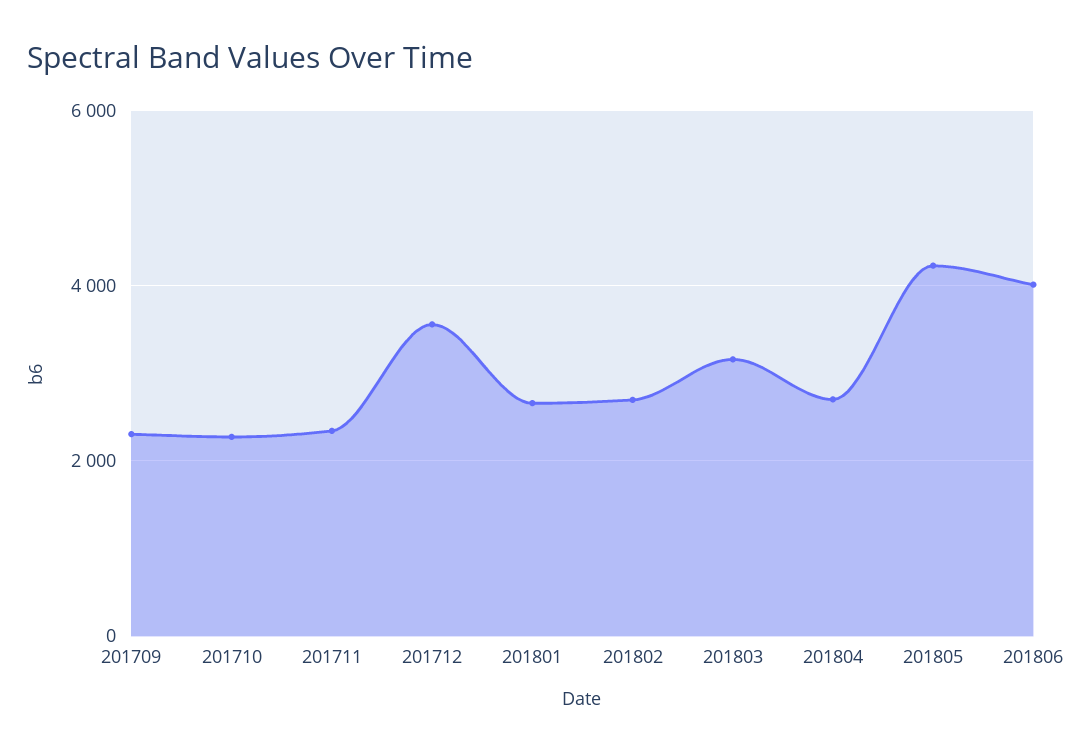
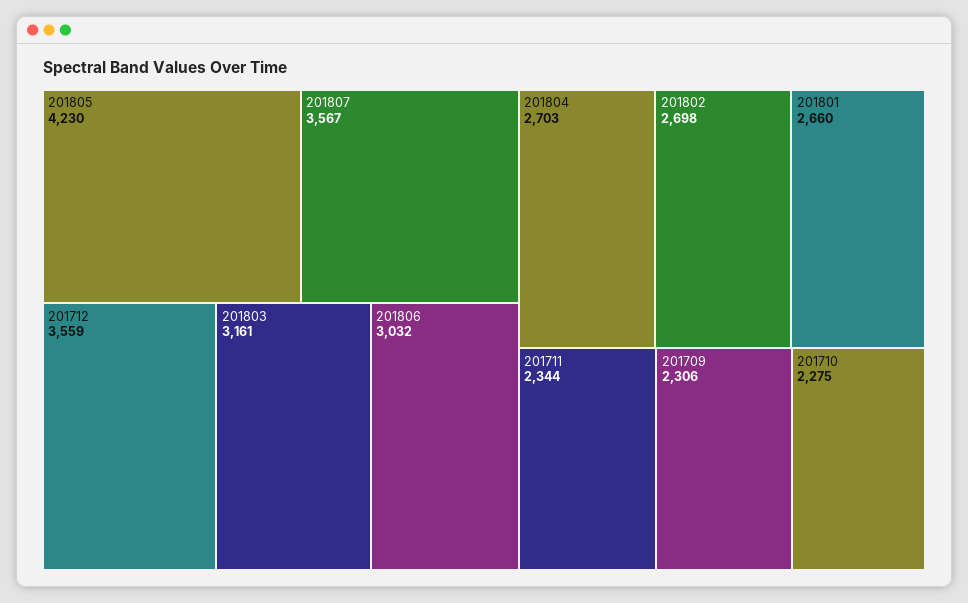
201806: 4000 -> 3032
201807: none -> 3567

